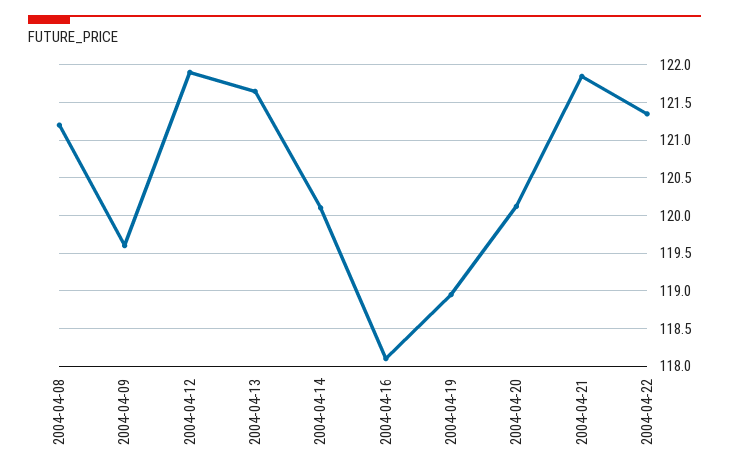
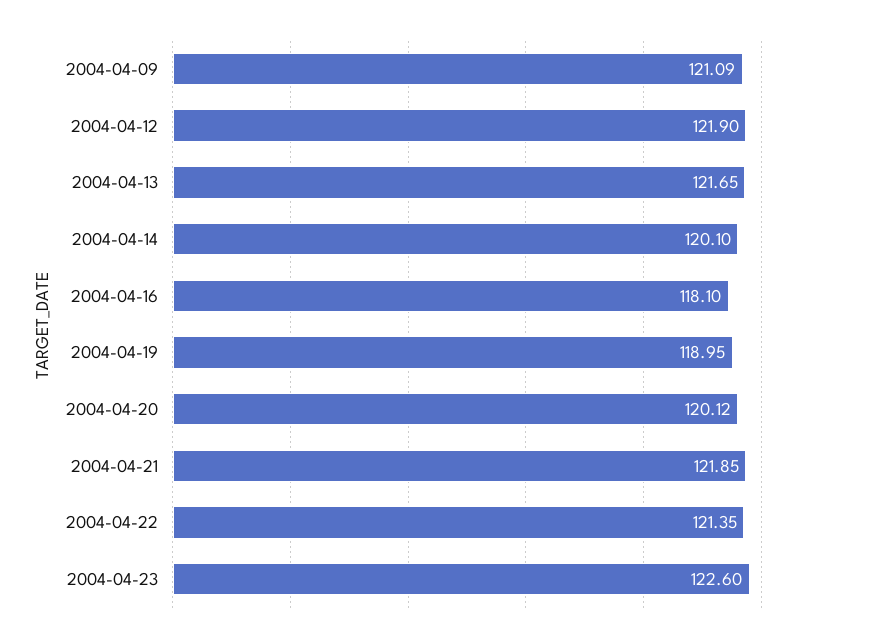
2004-04-08: 121.2 -> none
2004-04-09: 119.6 -> 121.09
2004-04-23: none -> 122.6

